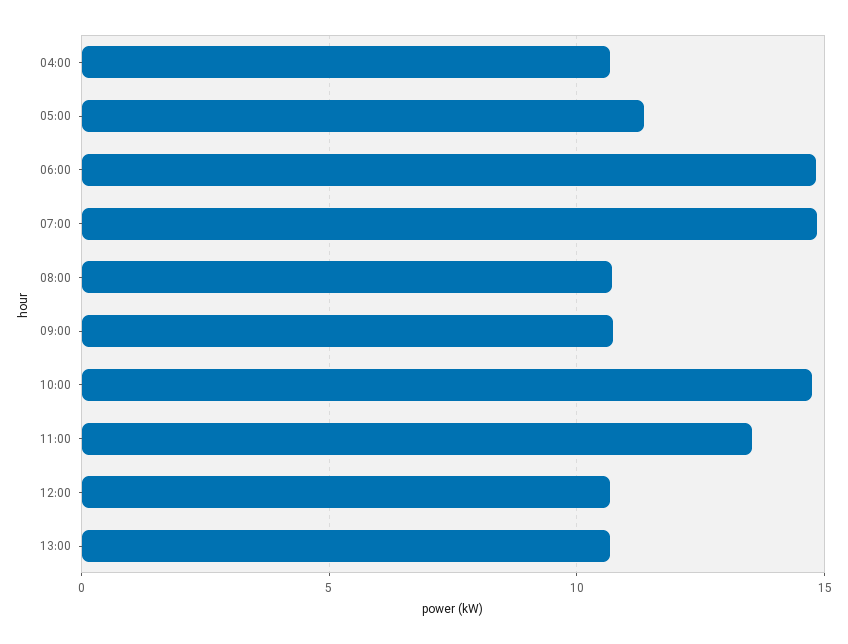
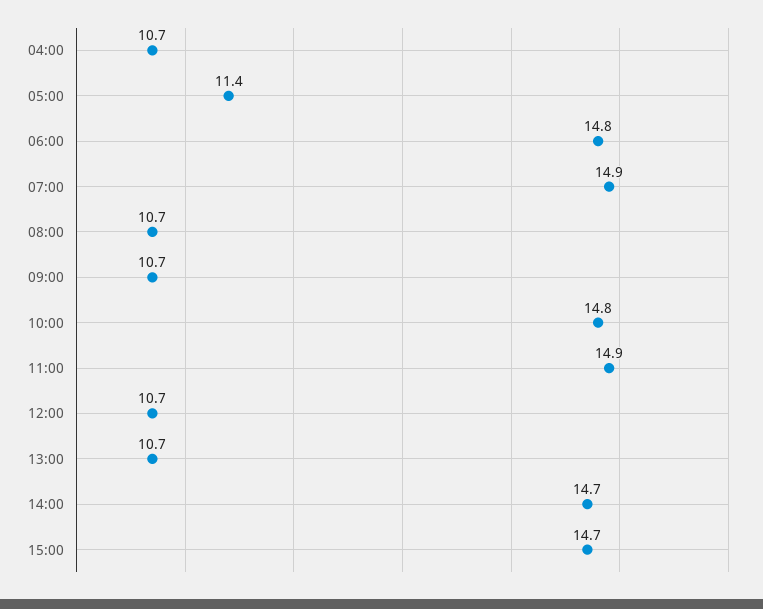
11:00: 13.5 -> 14.9
14:00: none -> 14.7
15:00: none -> 14.7

